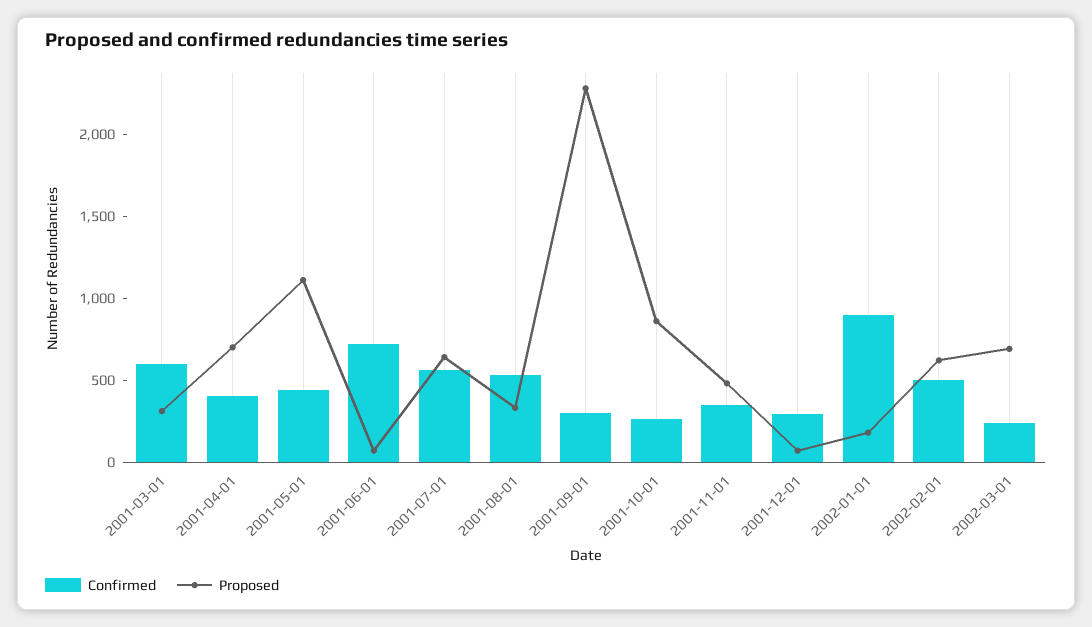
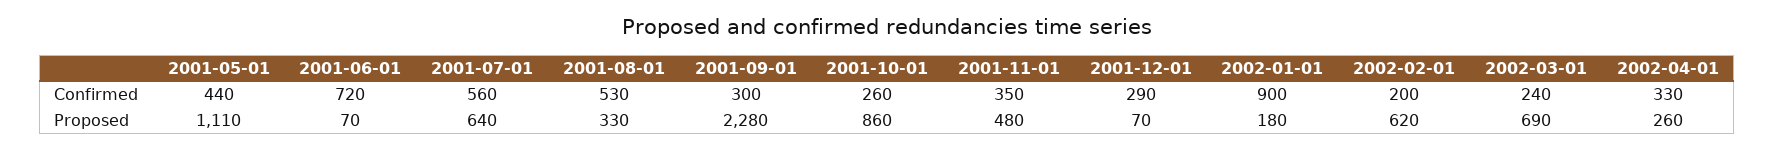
Confirmed, 2001-03-01: 600 -> none
Proposed, 2001-03-01: 300 -> none
Confirmed, 2001-04-01: 400 -> none
Proposed, 2001-04-01: 700 -> none
Confirmed, 2002-02-01: 500 -> 200
Confirmed, 2002-04-01: none -> 330
Proposed, 2002-04-01: none -> 260

